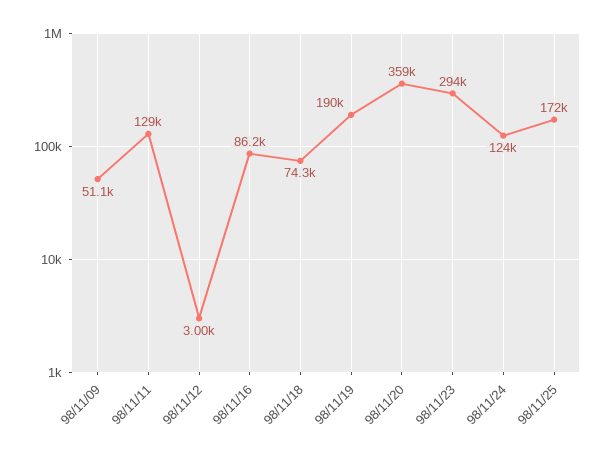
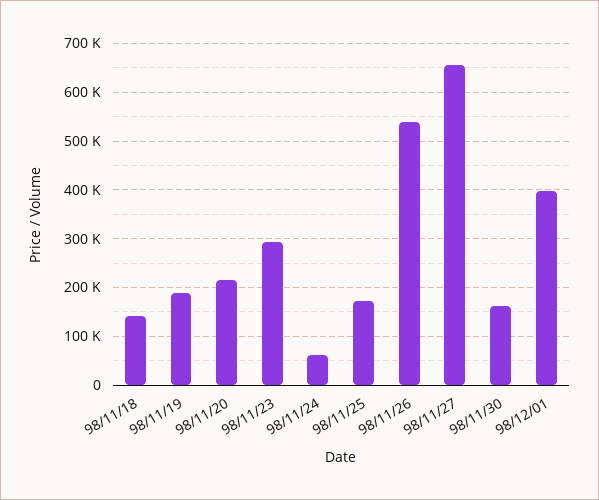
98/11/09: 51100 -> none
98/11/11: 129000 -> none
98/11/12: 3000 -> none
98/11/16: 86200 -> none
98/11/18: 74300 -> 140000
98/11/20: 359000 -> 220000
98/11/24: 124000 -> 60000
98/11/26: none -> 540000
98/11/27: none -> 660000
98/11/30: none -> 160000
98/12/01: none -> 400000

